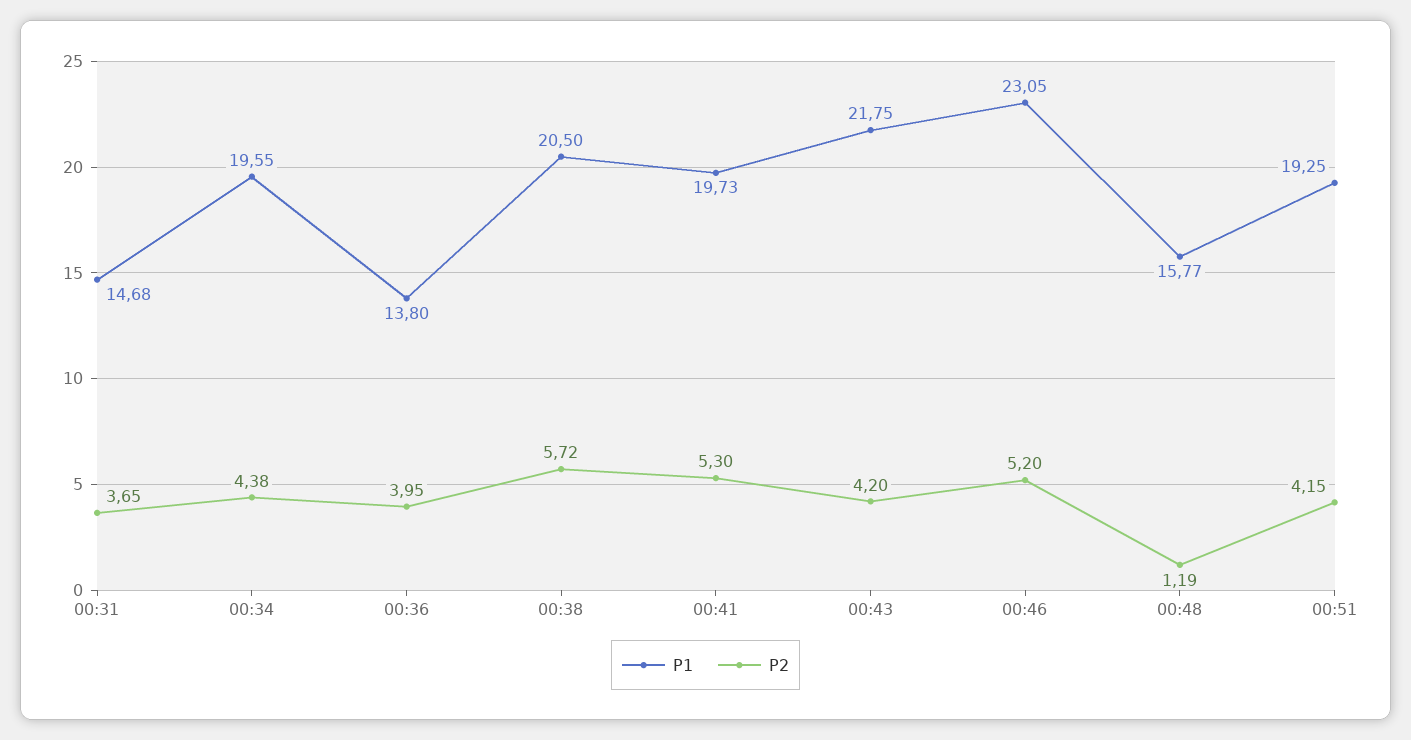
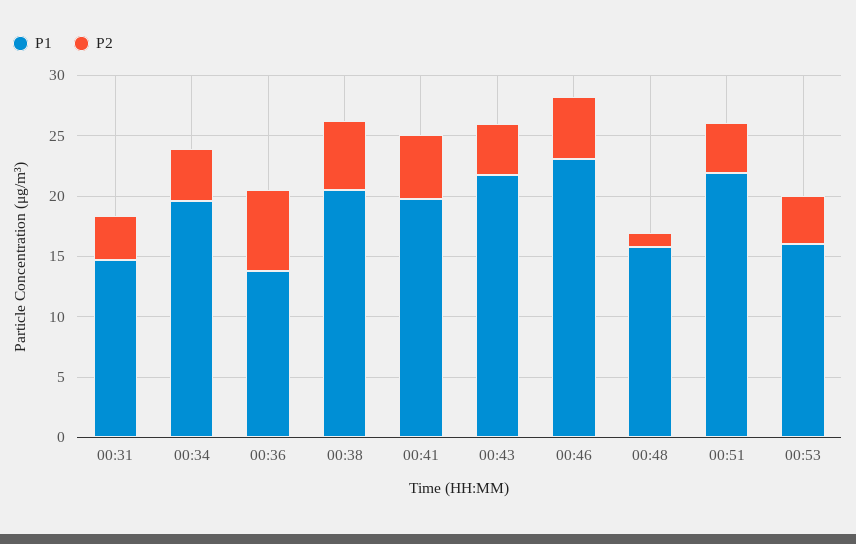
P2, 00:36: 3.95 -> 7
P1, 00:51: 19.25 -> 22
P1, 00:53: none -> 16
P2, 00:53: none -> 4

